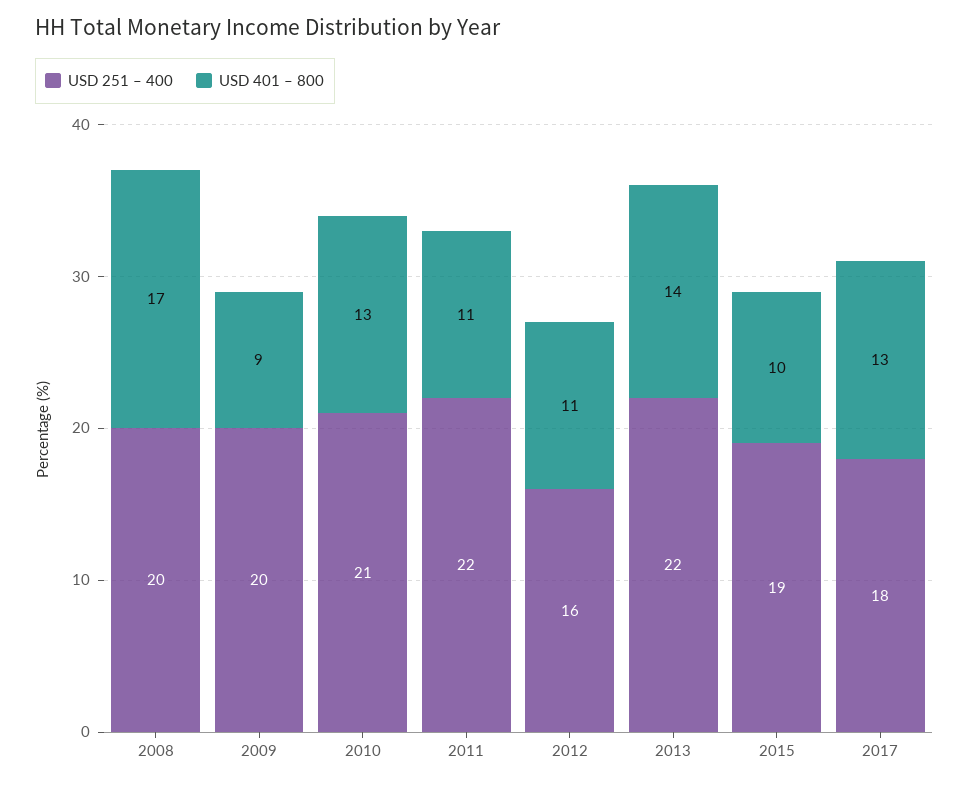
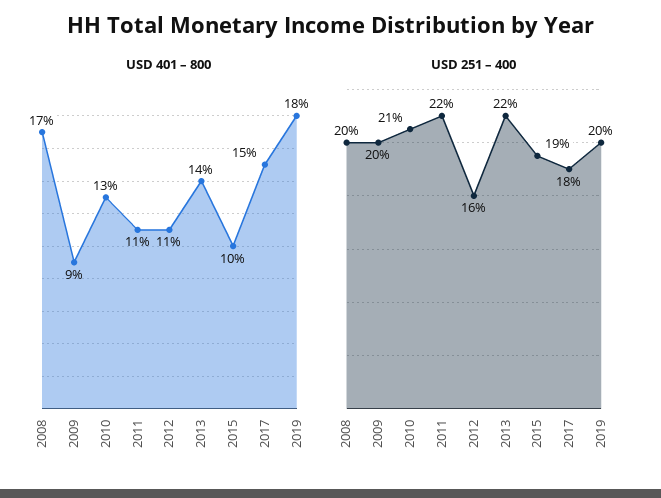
USD 401 – 800, 2017: 13 -> 15
USD 401 – 800, 2019: none -> 18
USD 251 – 400, 2019: none -> 20

